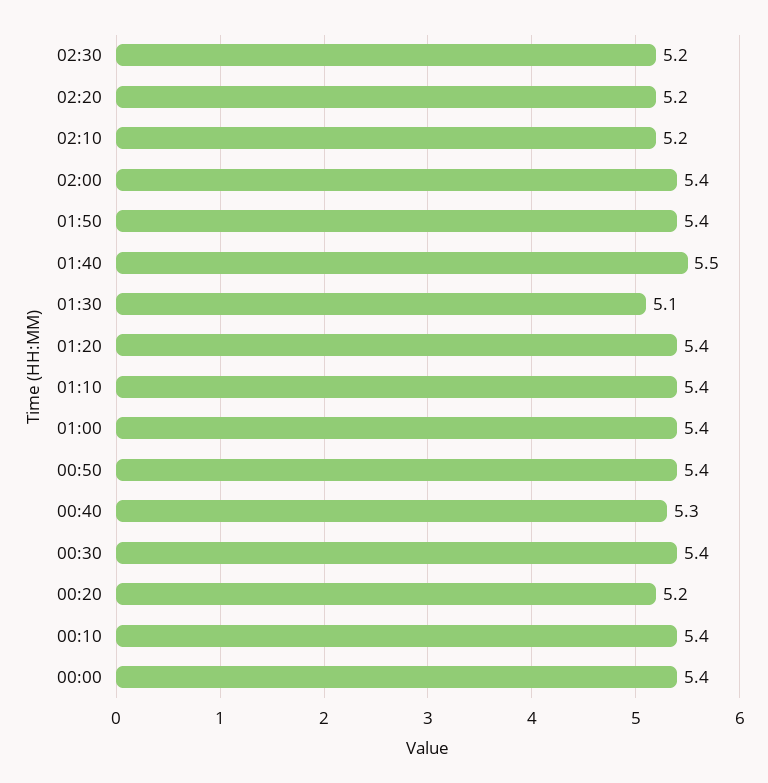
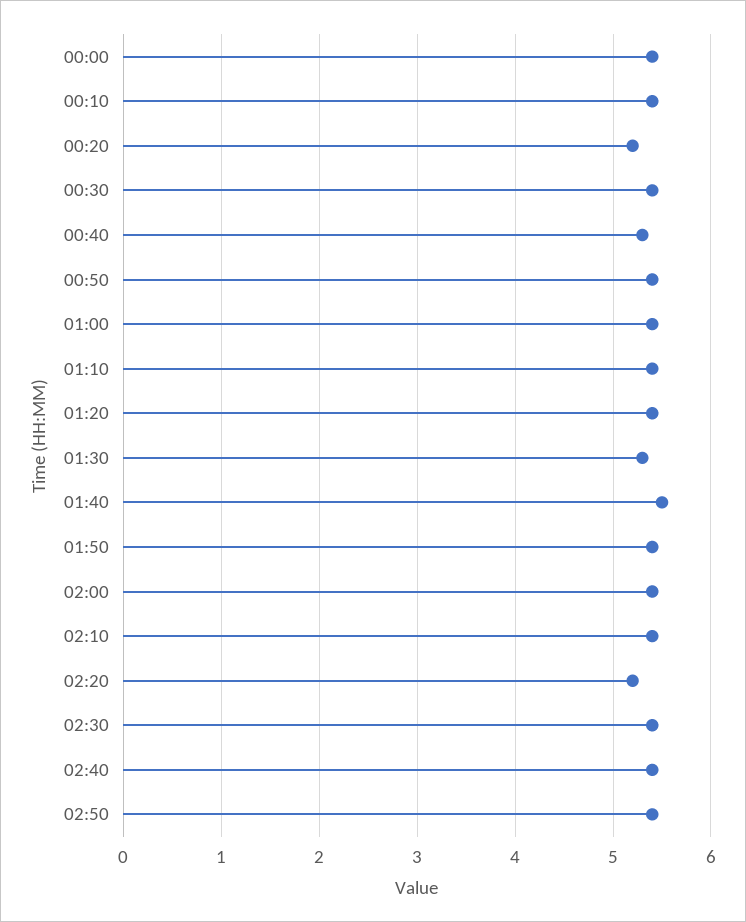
02:30: 5.2 -> 5.4
02:10: 5.2 -> 5.4
01:30: 5.1 -> 5.3
02:40: none -> 5.4
02:50: none -> 5.4

